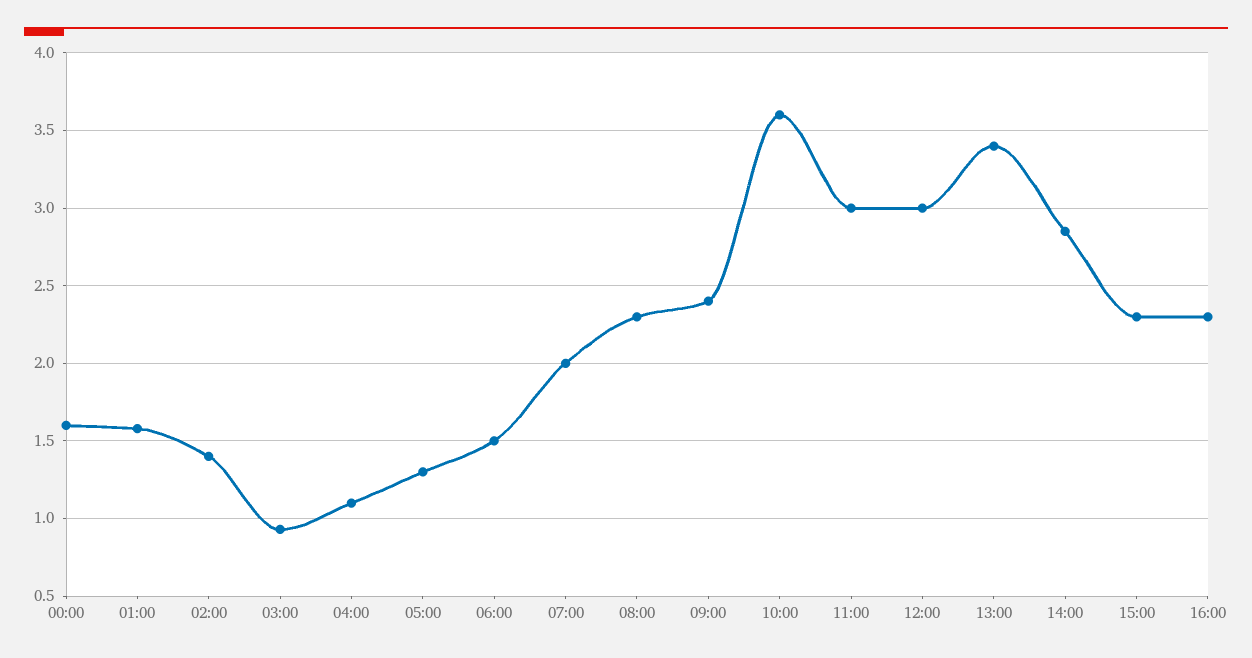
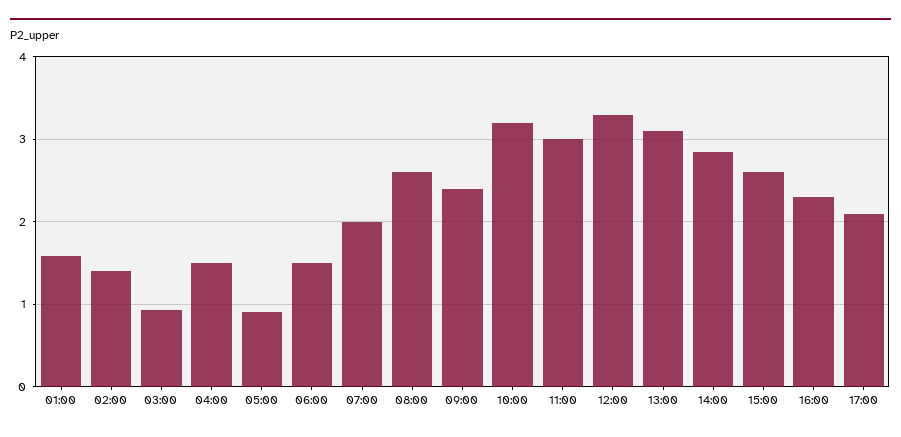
00:00: 1.6 -> none
04:00: 1.1 -> 1.5
05:00: 1.3 -> 0.9
08:00: 2.3 -> 2.6
10:00: 3.6 -> 3.2
12:00: 3 -> 3.3
13:00: 3.4 -> 3.1
15:00: 2.3 -> 2.6
17:00: none -> 2.1

